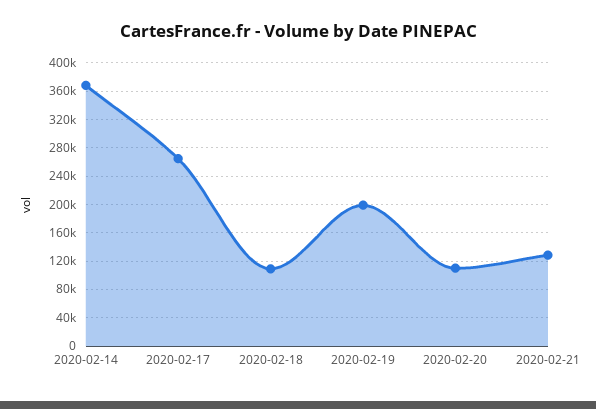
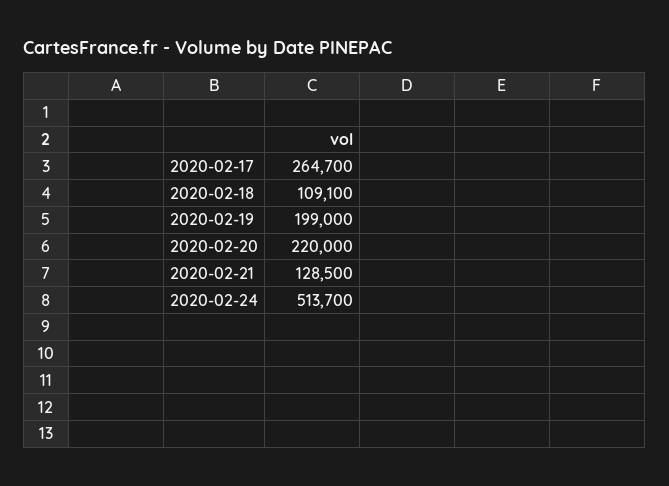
2020-02-14: 370000 -> none
2020-02-20: 110000 -> 220000
2020-02-24: none -> 513700

